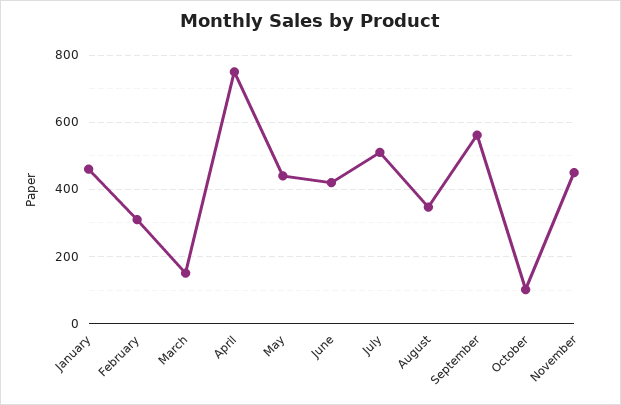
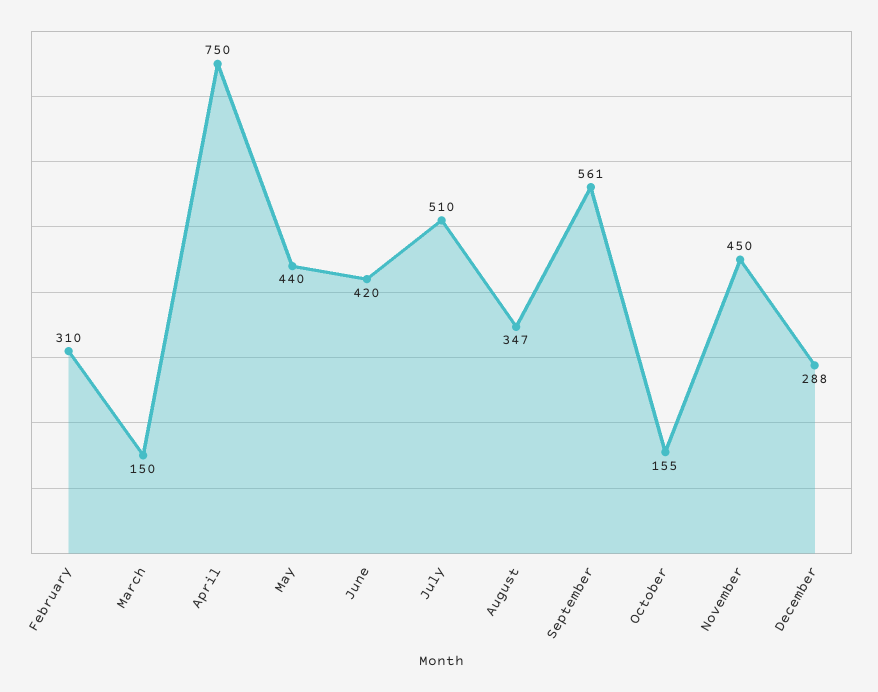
January: 460 -> none
October: 100 -> 155
December: none -> 288

